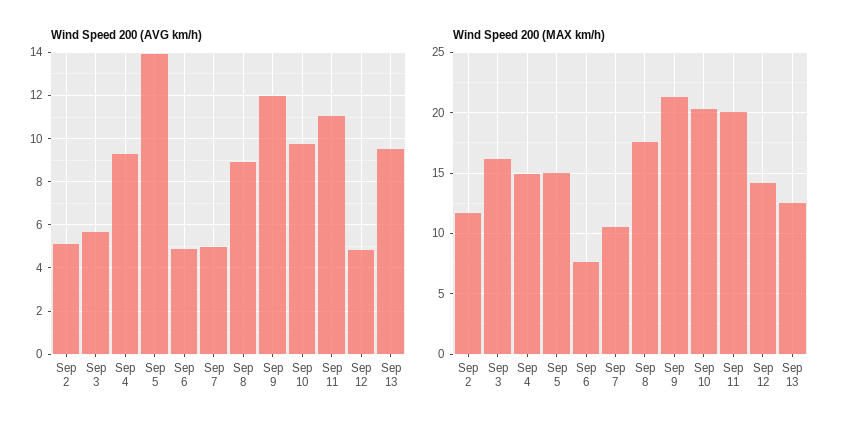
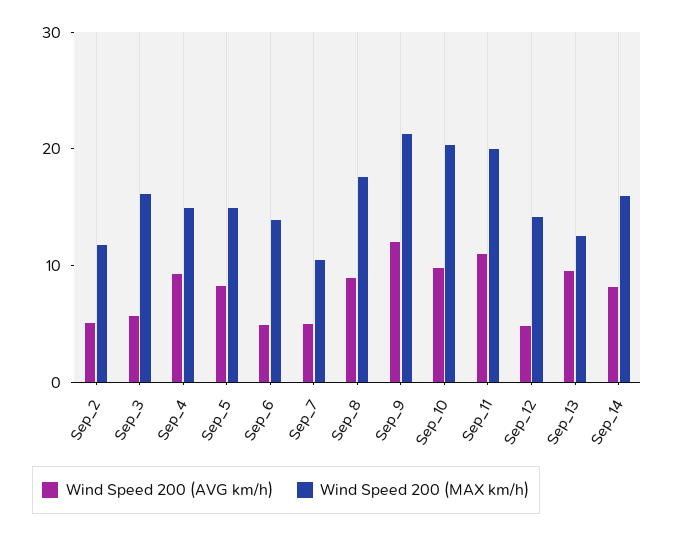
Wind Speed 200 (AVG km/h), Sep 5: 14 -> 8
Wind Speed 200 (MAX km/h), Sep 6: 7.5 -> 14
Wind Speed 200 (AVG km/h), Sep_14: none -> 8
Wind Speed 200 (MAX km/h), Sep_14: none -> 16

